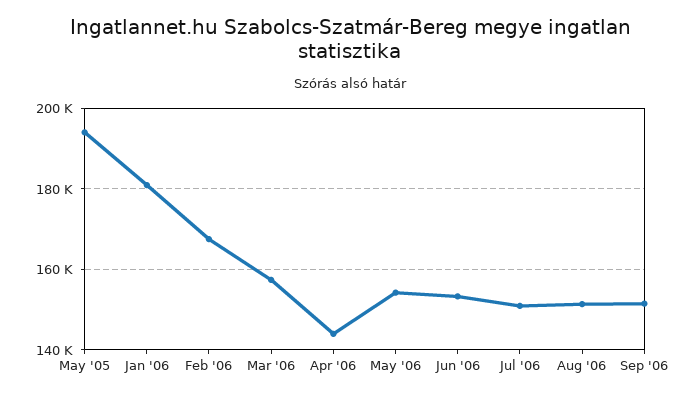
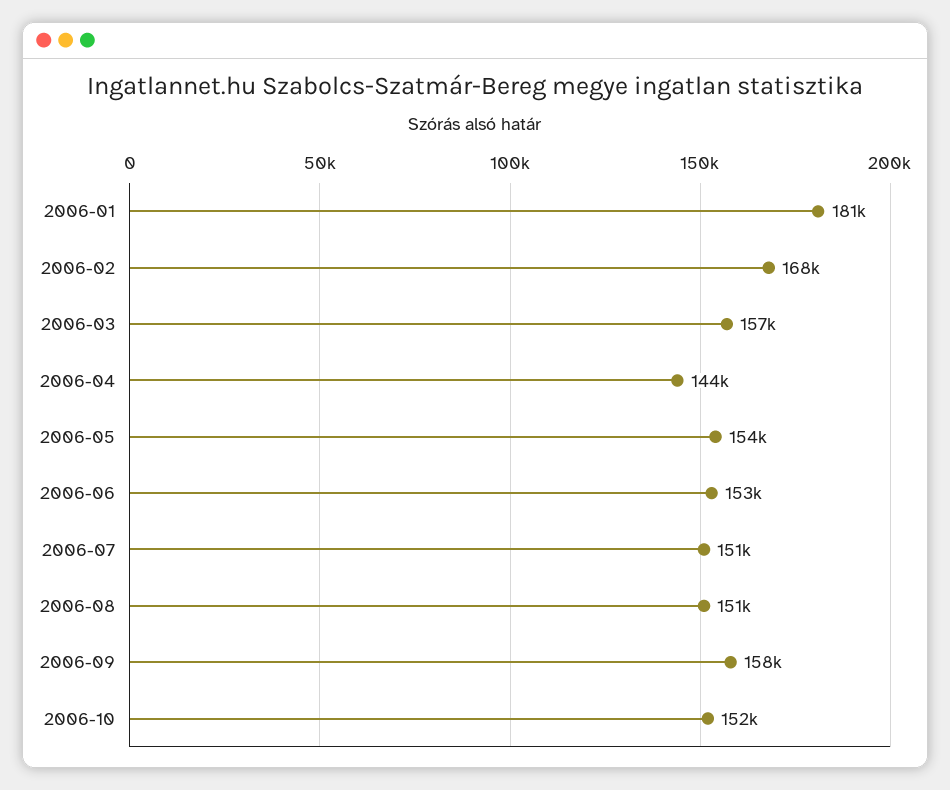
May '05: 194000 -> none
Sep '06: 152000 -> 158000
2006-10: none -> 152000

